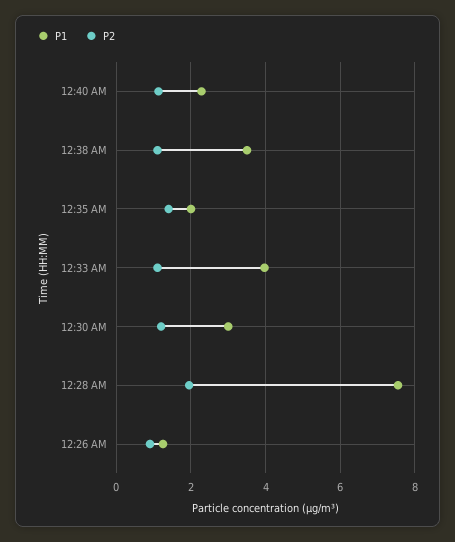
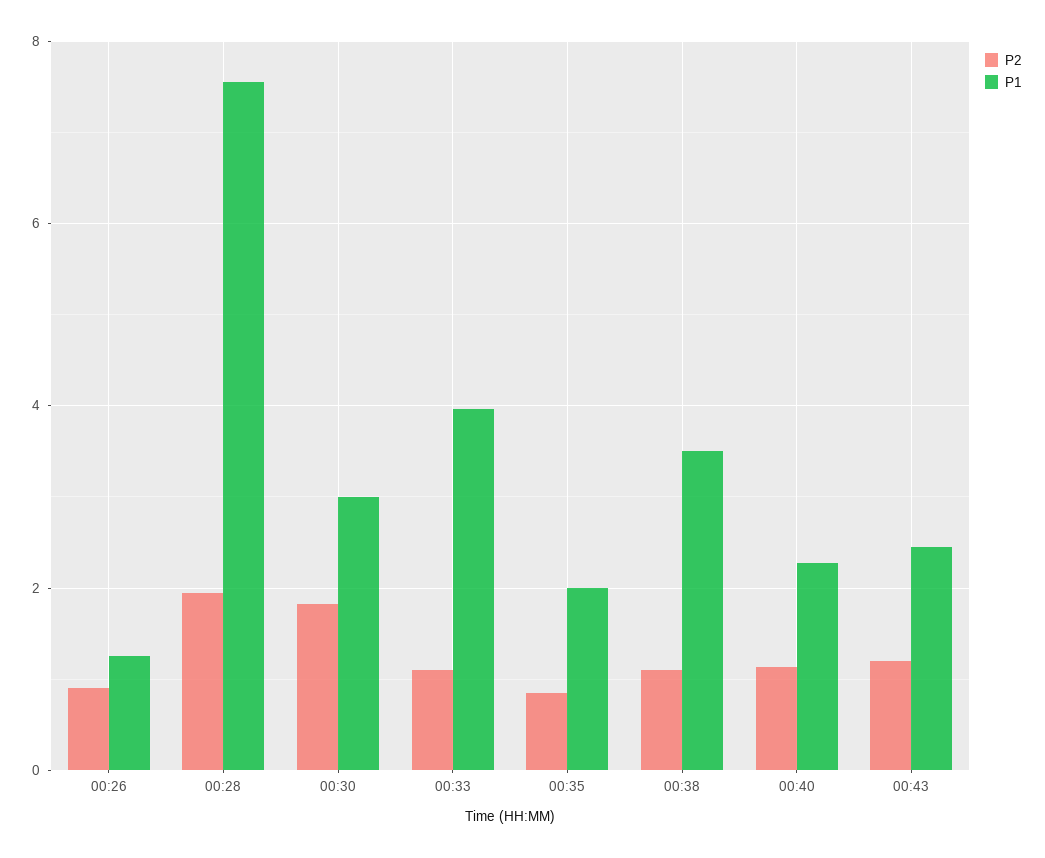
P2, 12:35 AM: 1.4 -> 0.8
P2, 12:30 AM: 1.2 -> 1.8
P2, 00:43: none -> 1.2
P1, 00:43: none -> 2.4

